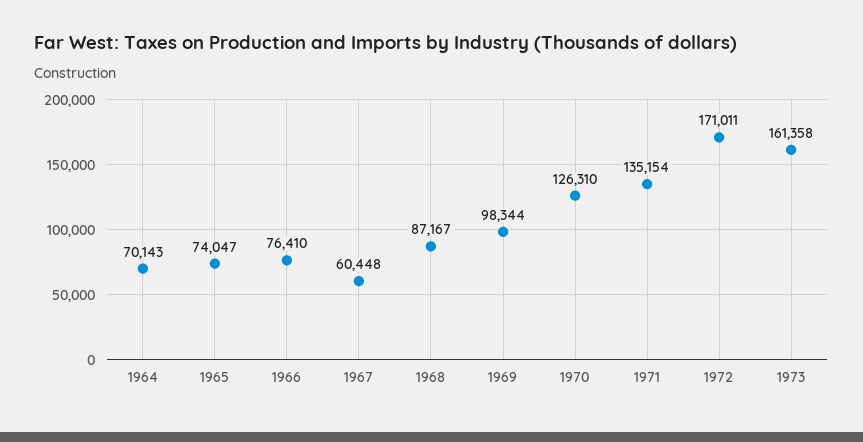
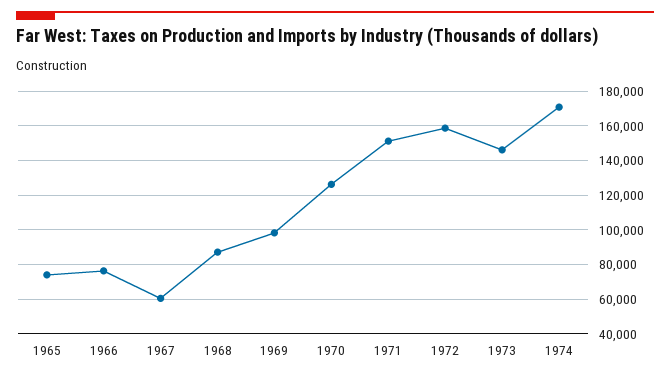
1964: 70143 -> none
1971: 135154 -> 150000
1972: 171011 -> 160000
1973: 161358 -> 145000
1974: none -> 170000

